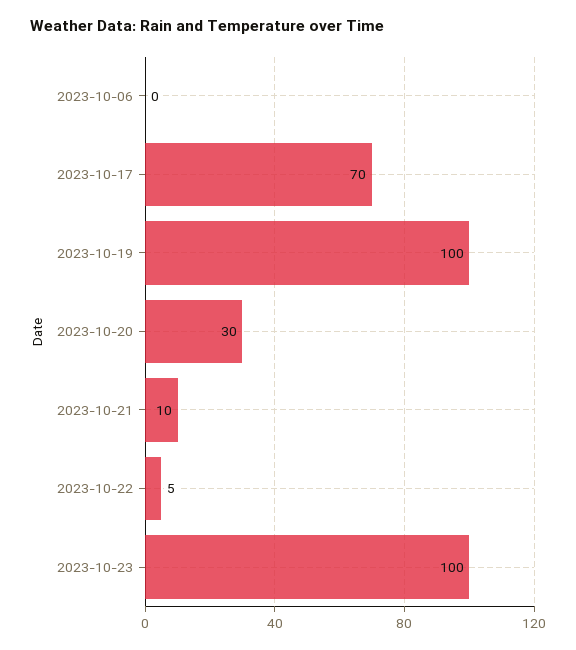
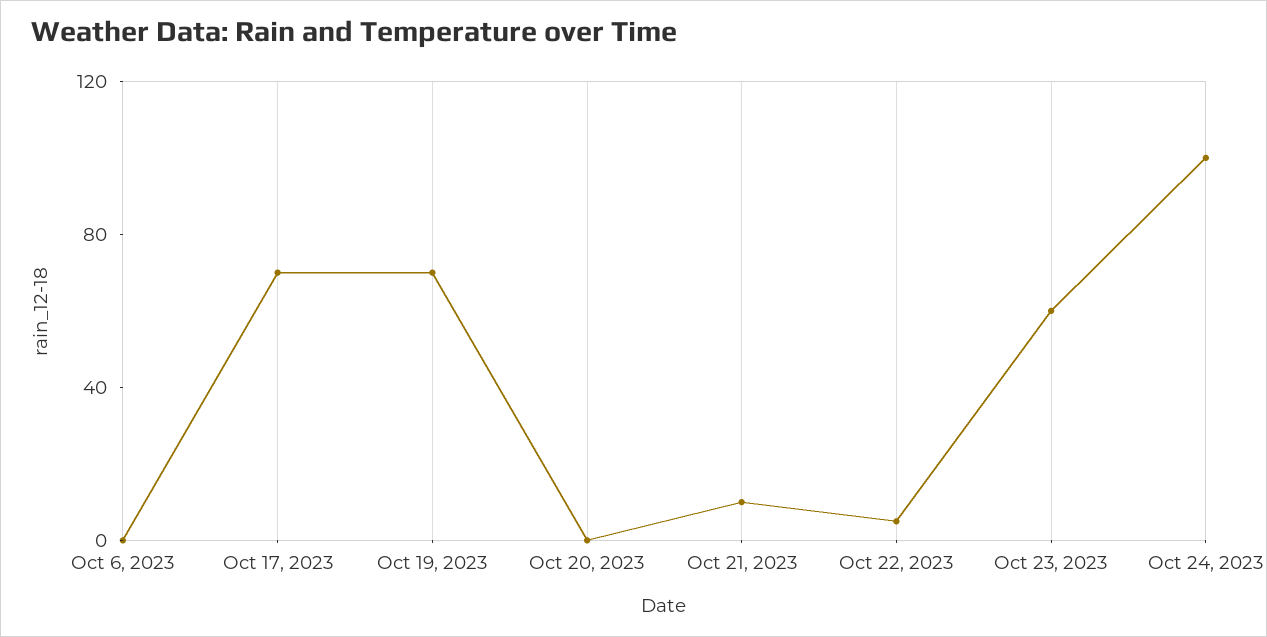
2023-10-19: 100 -> 70
2023-10-20: 30 -> 0
2023-10-23: 100 -> 60
Oct 24, 2023: none -> 100

